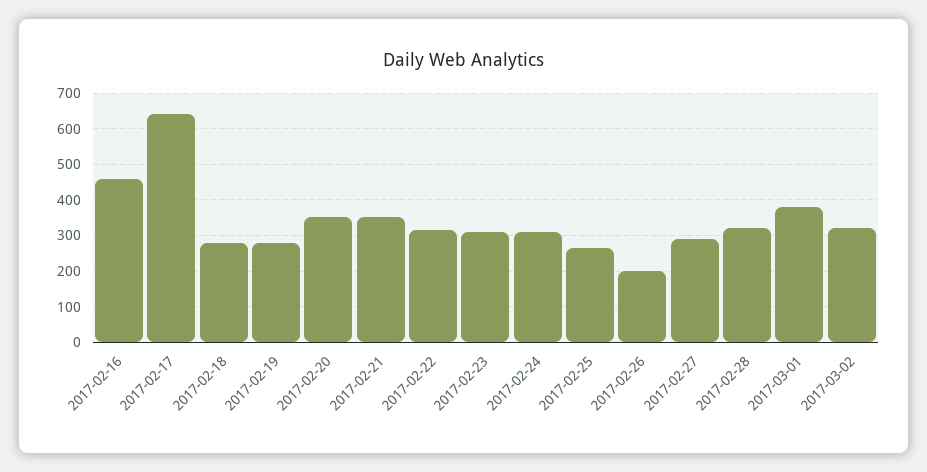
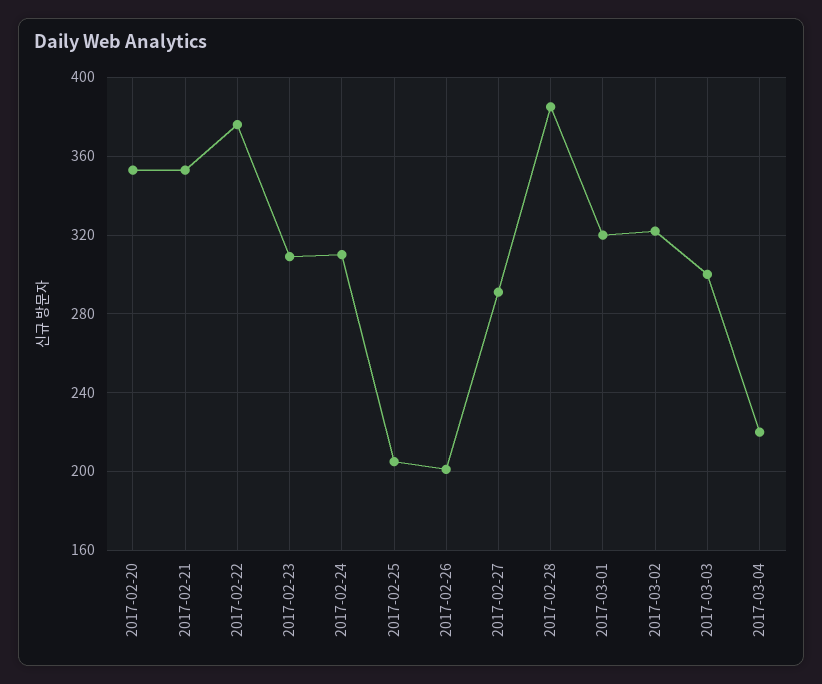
2017-02-16: 460 -> none
2017-02-17: 640 -> none
2017-02-18: 280 -> none
2017-02-19: 280 -> none
2017-02-22: 320 -> 375
2017-02-25: 260 -> 205
2017-02-28: 320 -> 385
2017-03-01: 380 -> 320
2017-03-03: none -> 300
2017-03-04: none -> 220

